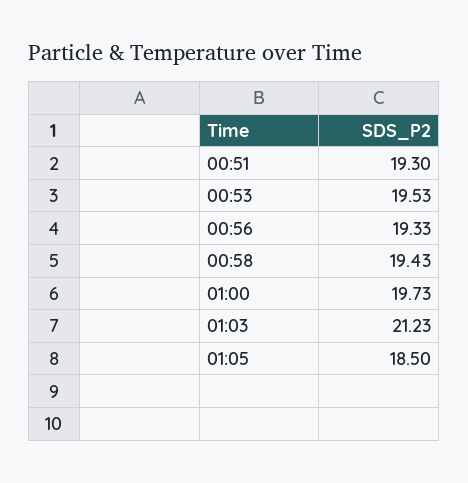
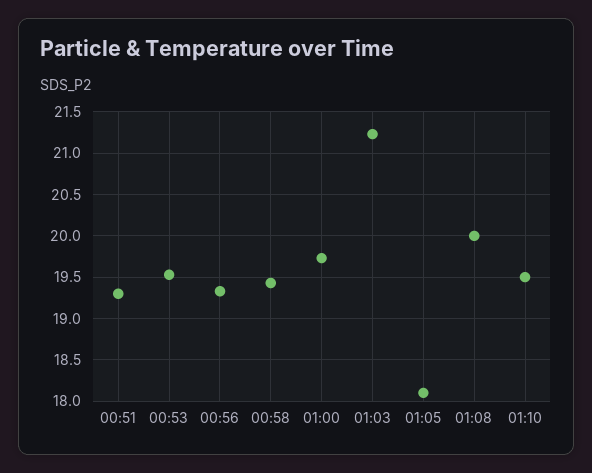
01:05: 18.5 -> 18.1
01:08: none -> 20
01:10: none -> 19.5

